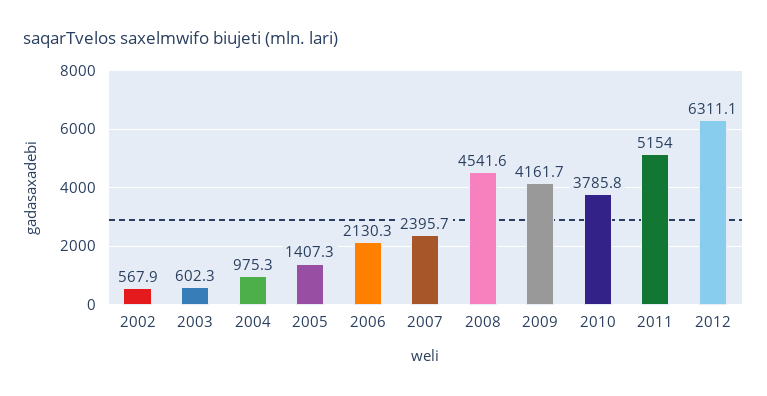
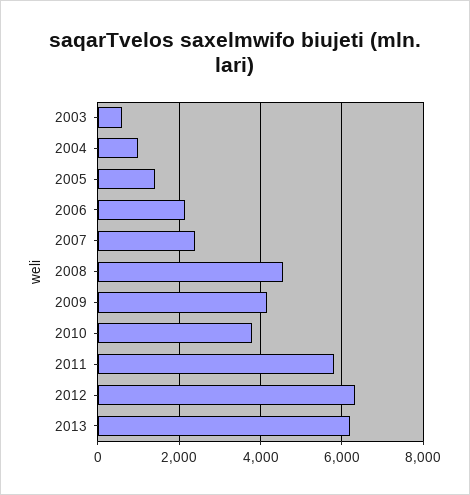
2002: 567.9 -> none
2011: 5154 -> 5800
2013: none -> 6200

